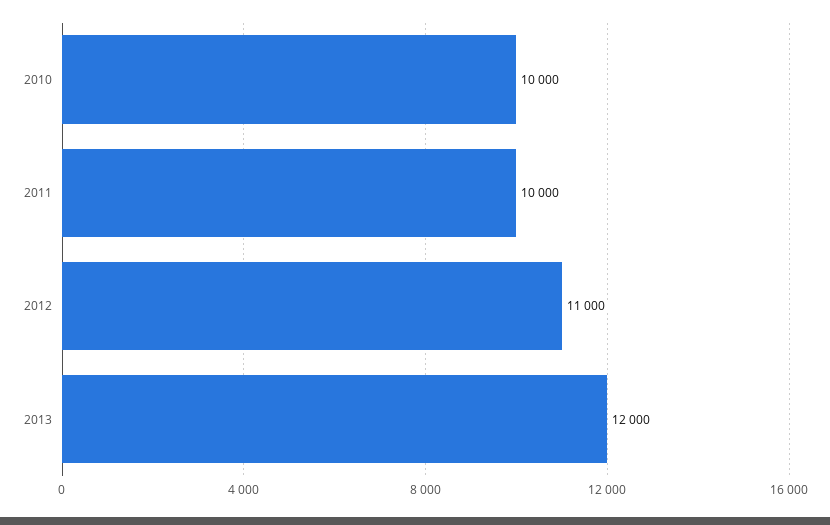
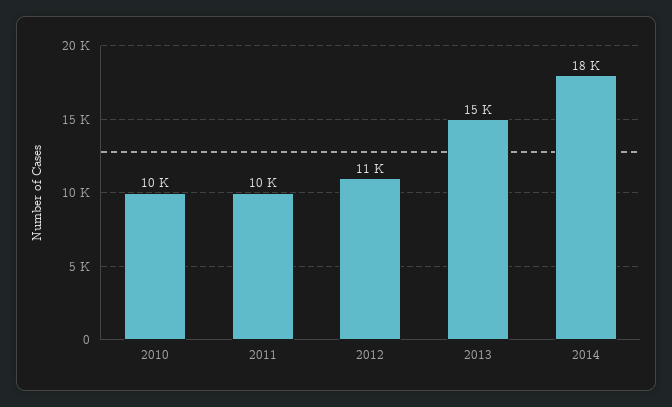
2013: 12000 -> 15000
2014: none -> 18000

